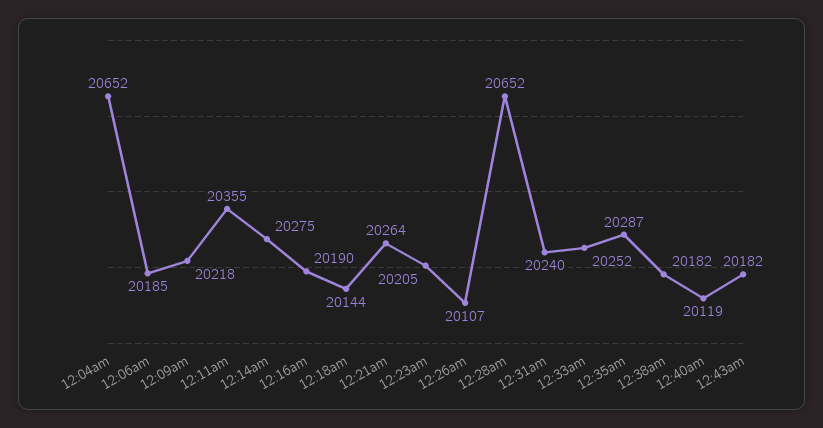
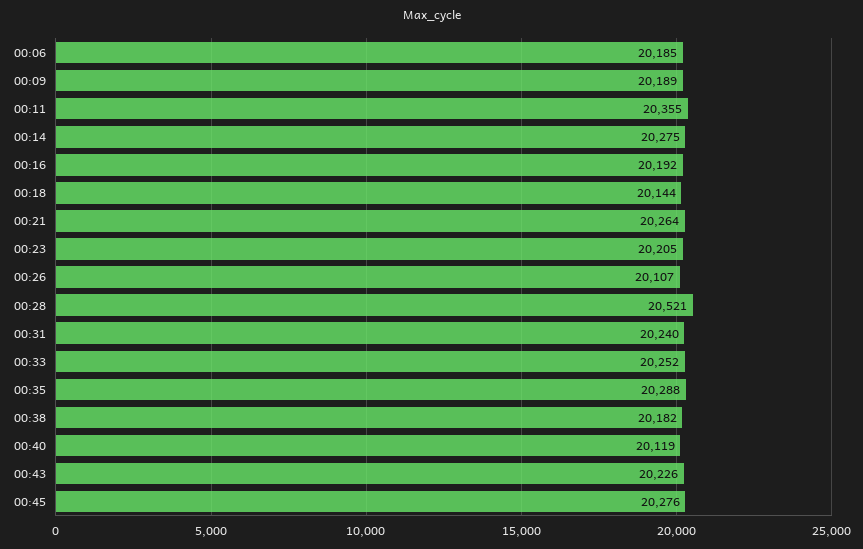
12:04am: 20652 -> none
12:09am: 20218 -> 20189
12:16am: 20190 -> 20192
12:28am: 20652 -> 20521
12:35am: 20287 -> 20288
12:43am: 20182 -> 20226
00:45: none -> 20276

